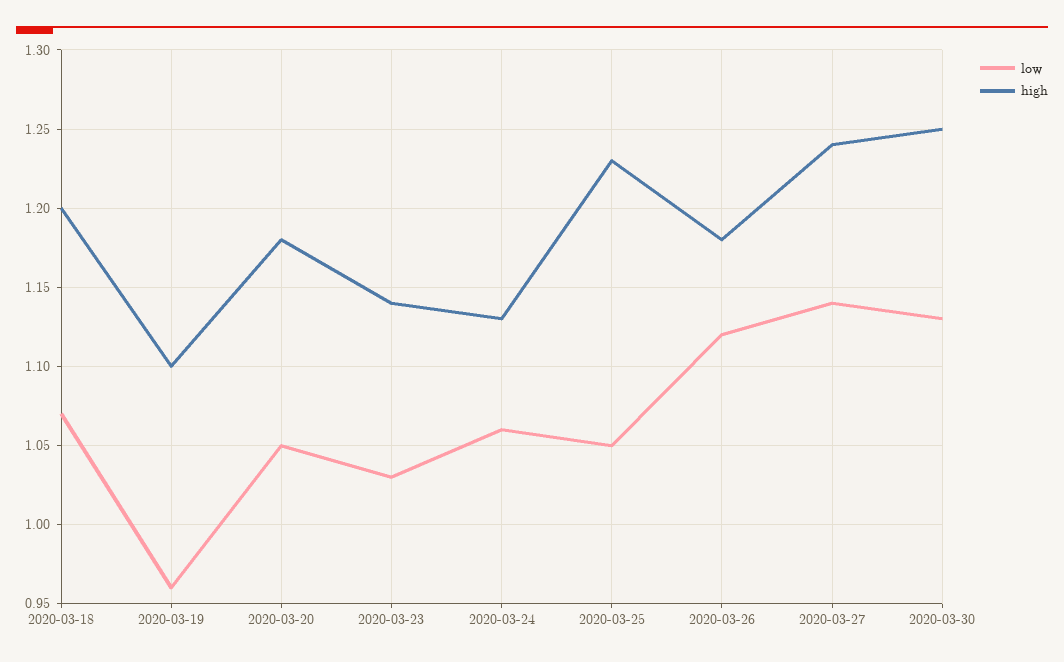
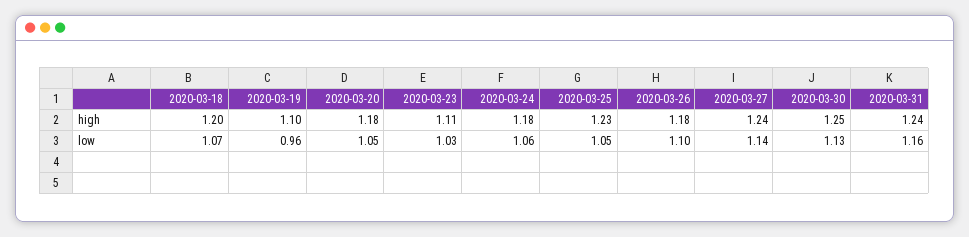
high, 2020-03-23: 1.14 -> 1.11
high, 2020-03-24: 1.13 -> 1.18
low, 2020-03-26: 1.12 -> 1.1
high, 2020-03-31: none -> 1.24
low, 2020-03-31: none -> 1.16

